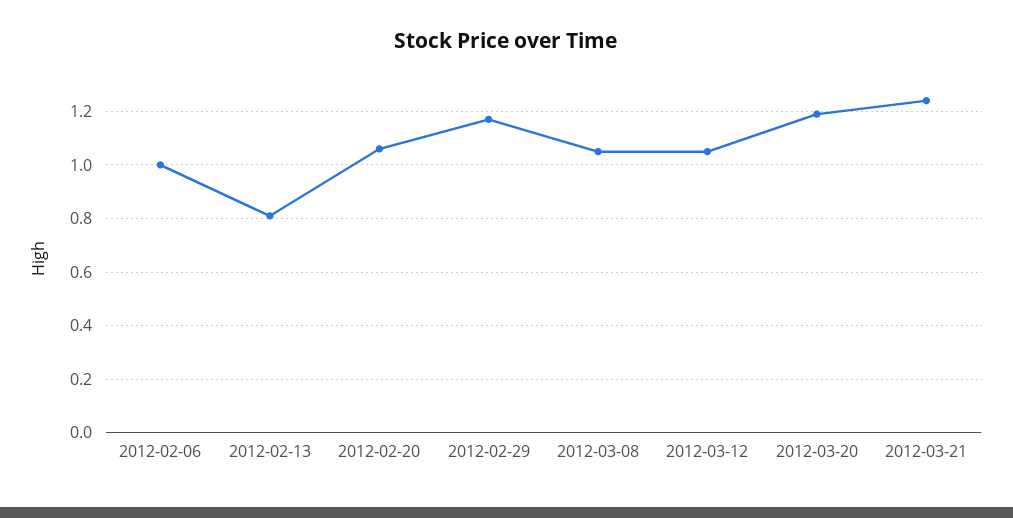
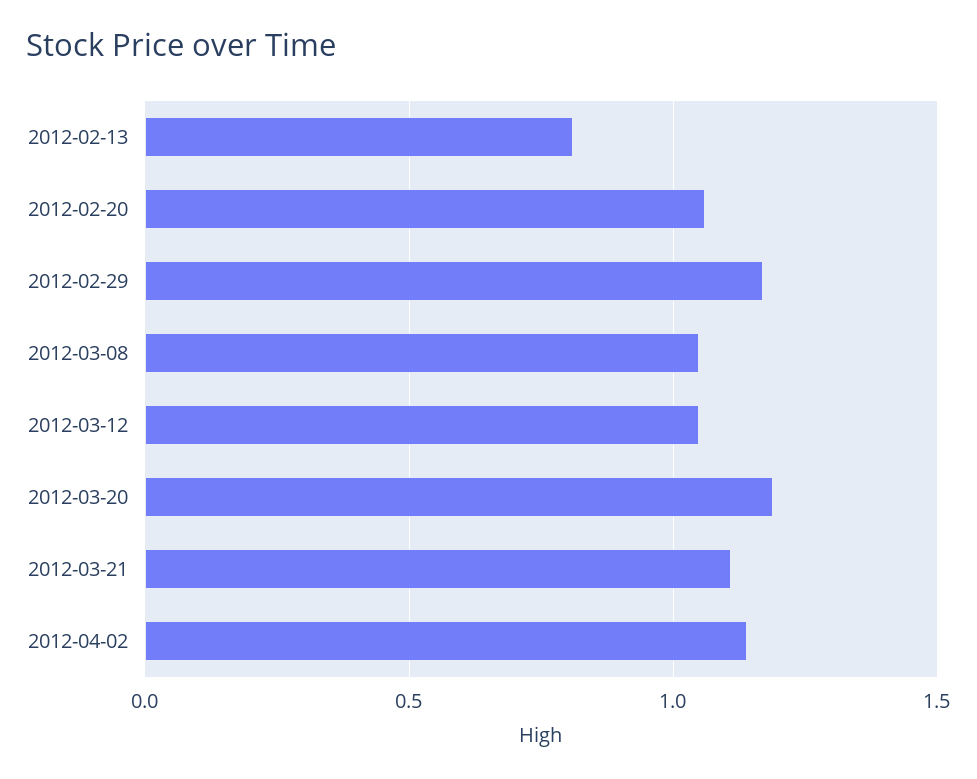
2012-02-06: 1 -> none
2012-03-21: 1.25 -> 1.1
2012-04-02: none -> 1.15

